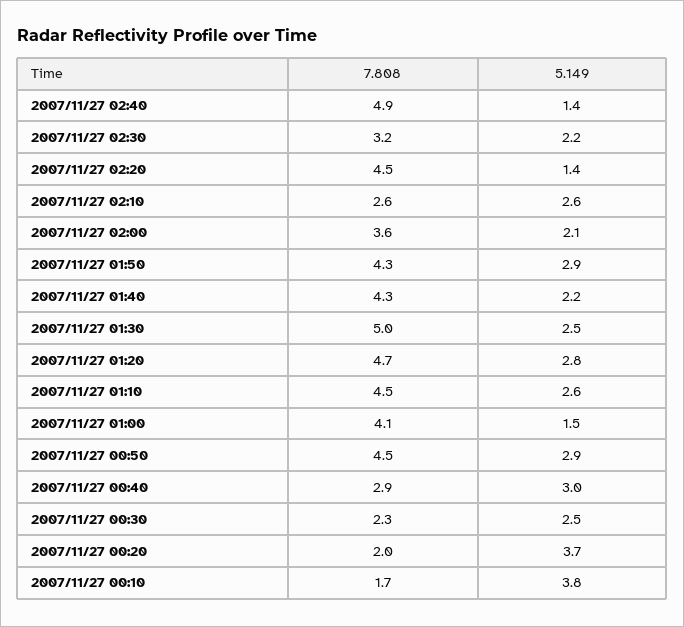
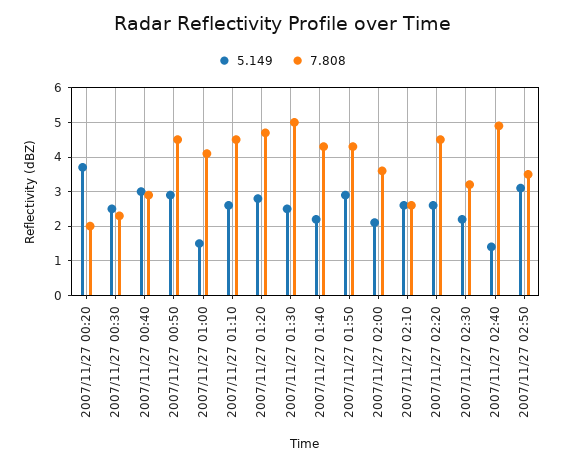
5.149, 2007/11/27 02:20: 1.4 -> 2.5
7.808, 2007/11/27 00:10: 1.7 -> none
5.149, 2007/11/27 00:10: 3.8 -> none
5.149, 2007/11/27 02:50: none -> 3
7.808, 2007/11/27 02:50: none -> 3.5

